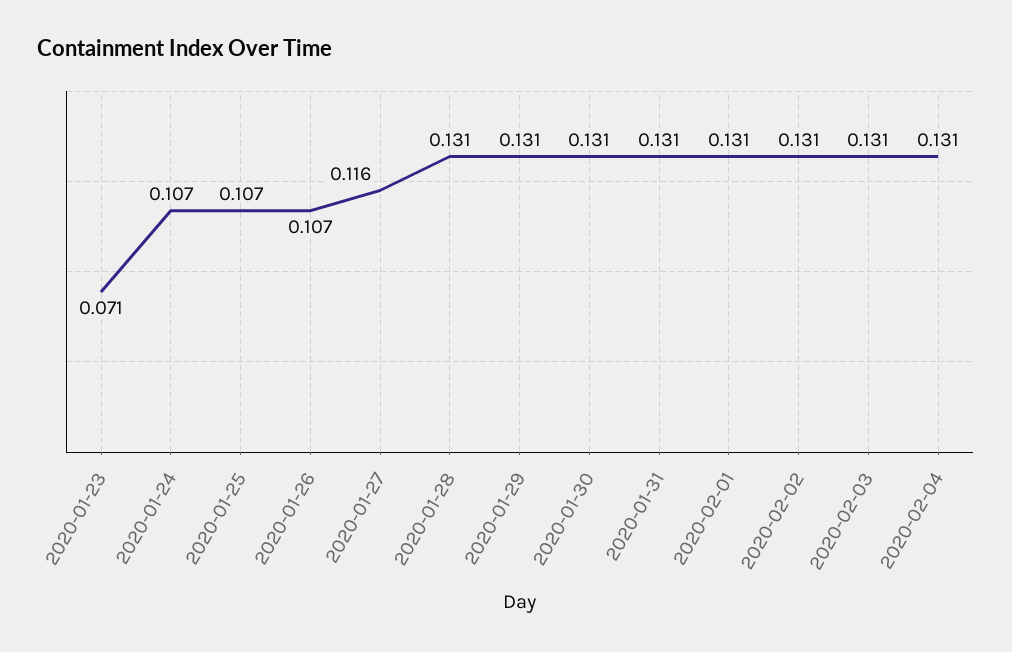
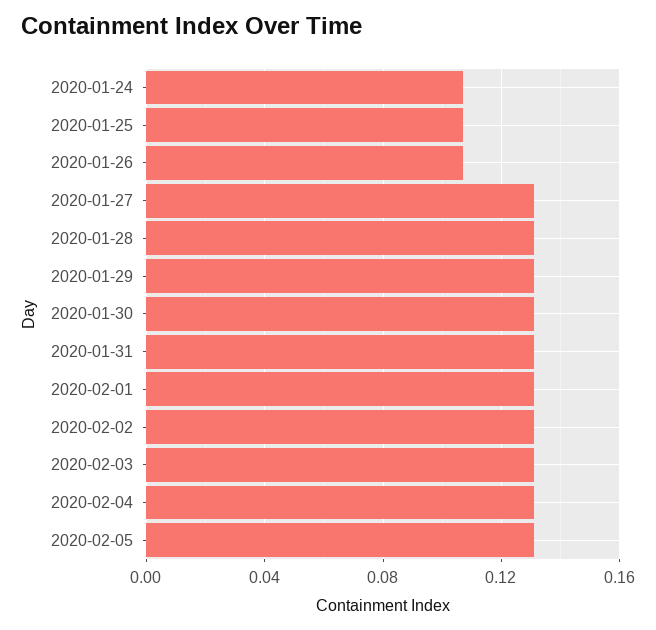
2020-01-23: 0.071 -> none
2020-01-27: 0.116 -> 0.13
2020-02-05: none -> 0.13

